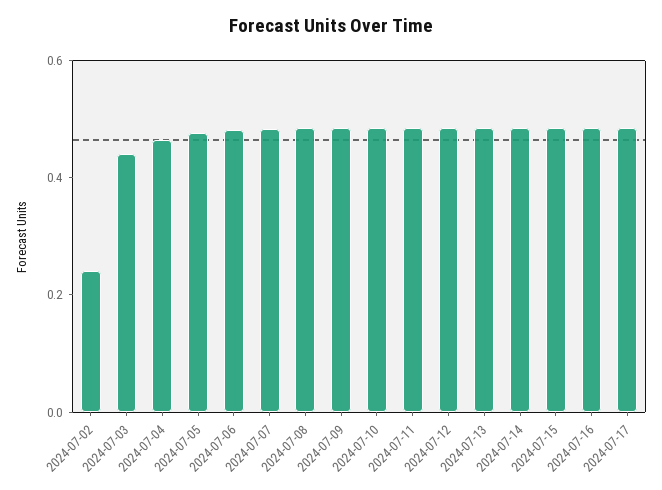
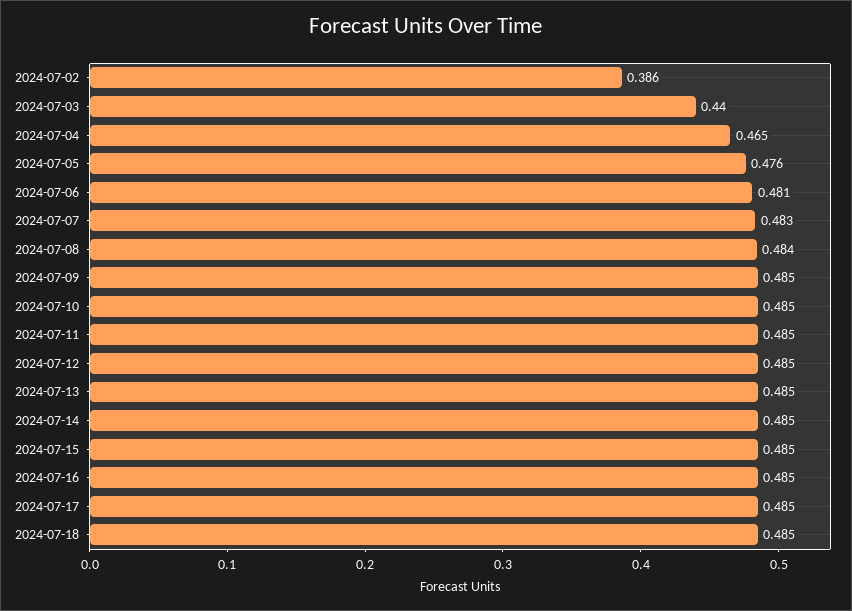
2024-07-02: 0.25 -> 0.386
2024-07-18: none -> 0.485

